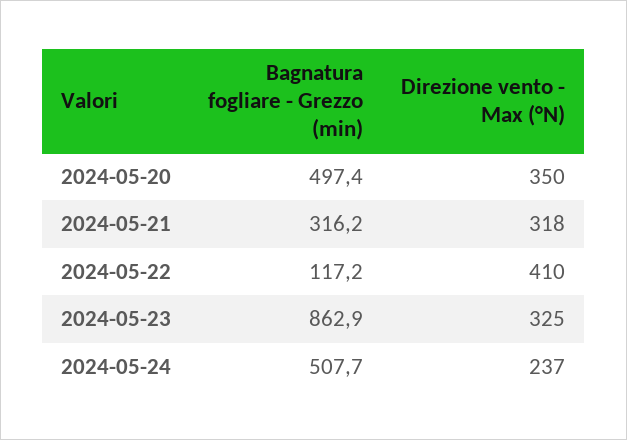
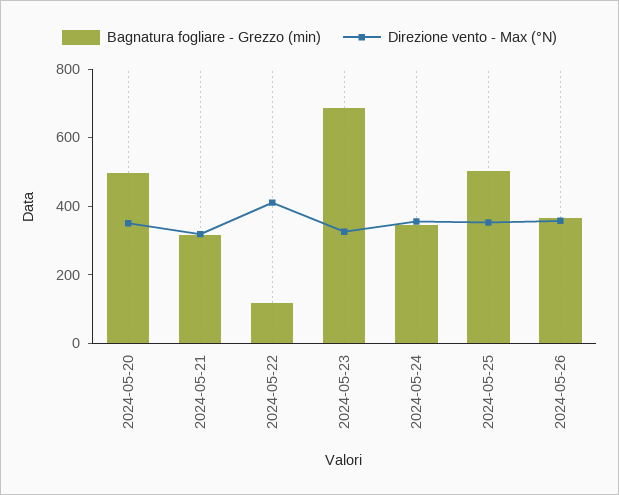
Bagnatura fogliare - Grezzo (min), 2024-05-23: 862.9 -> 700
Bagnatura fogliare - Grezzo (min), 2024-05-24: 507.7 -> 350
Direzione vento - Max (°N), 2024-05-24: 237 -> 350
Bagnatura fogliare - Grezzo (min), 2024-05-25: none -> 500
Direzione vento - Max (°N), 2024-05-25: none -> 350
Bagnatura fogliare - Grezzo (min), 2024-05-26: none -> 350
Direzione vento - Max (°N), 2024-05-26: none -> 350

